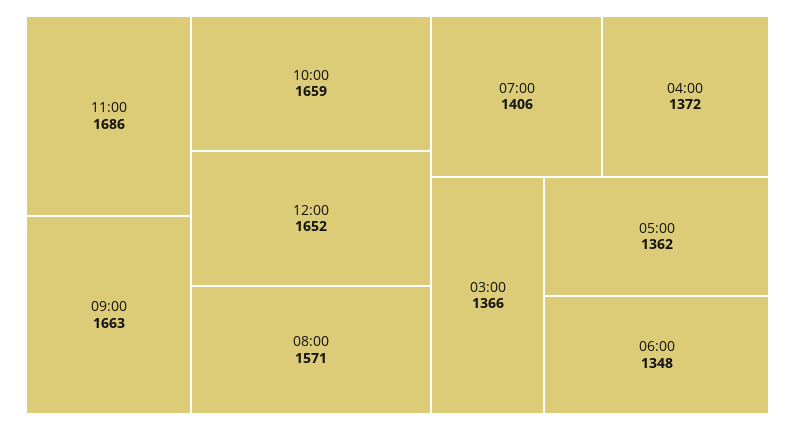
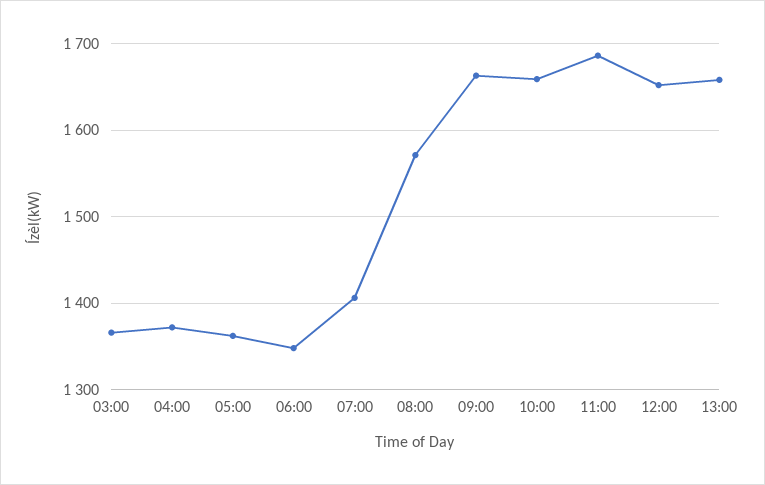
13:00: none -> 1660

